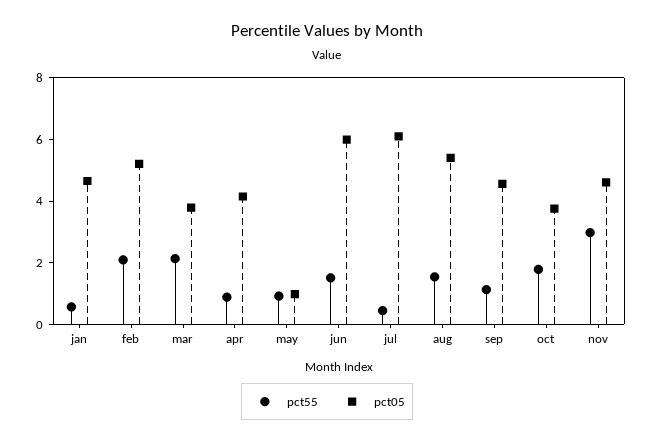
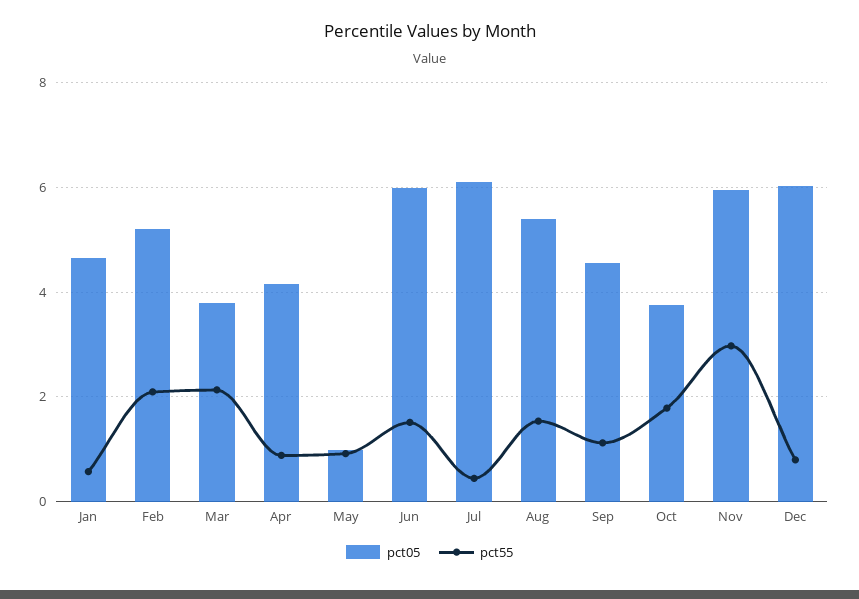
pct05, nov: 4.5 -> 6
pct05, Dec: none -> 6
pct55, Dec: none -> 0.8

